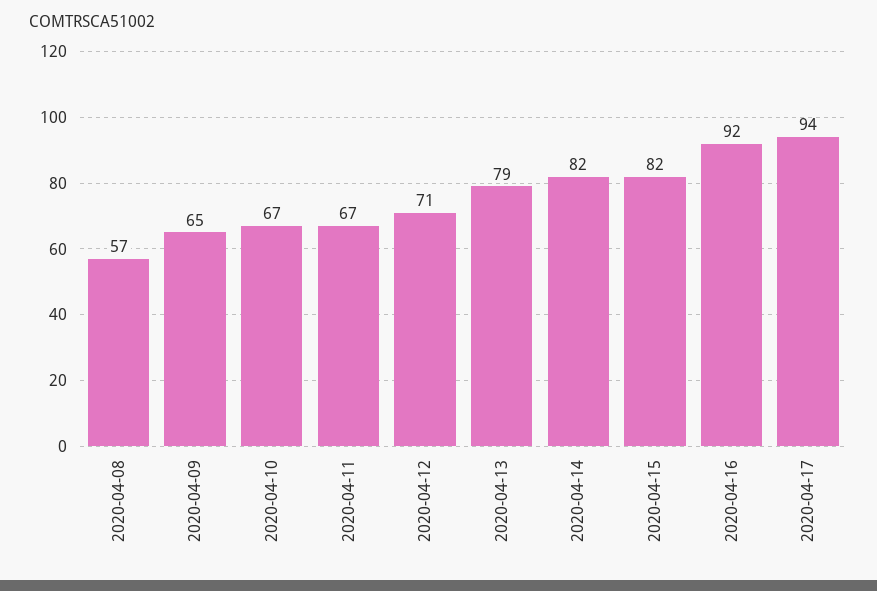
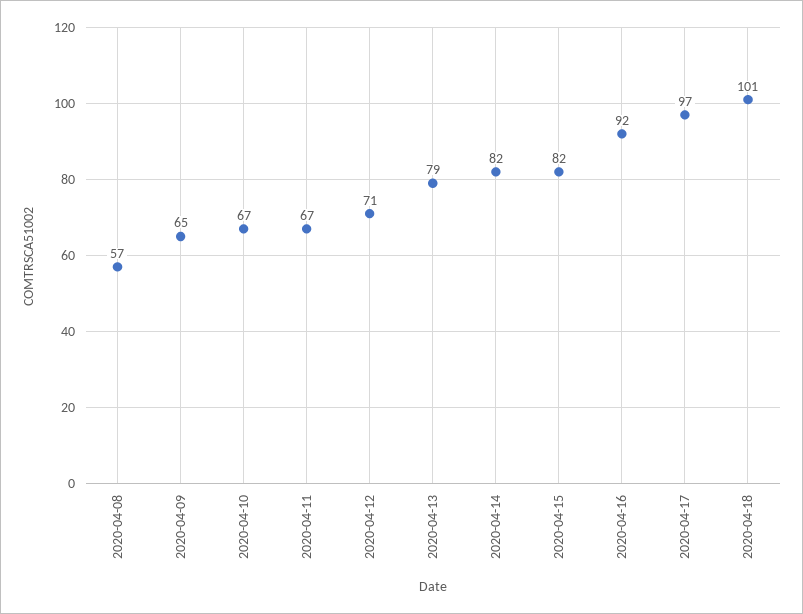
2020-04-17: 94 -> 97
2020-04-18: none -> 101

